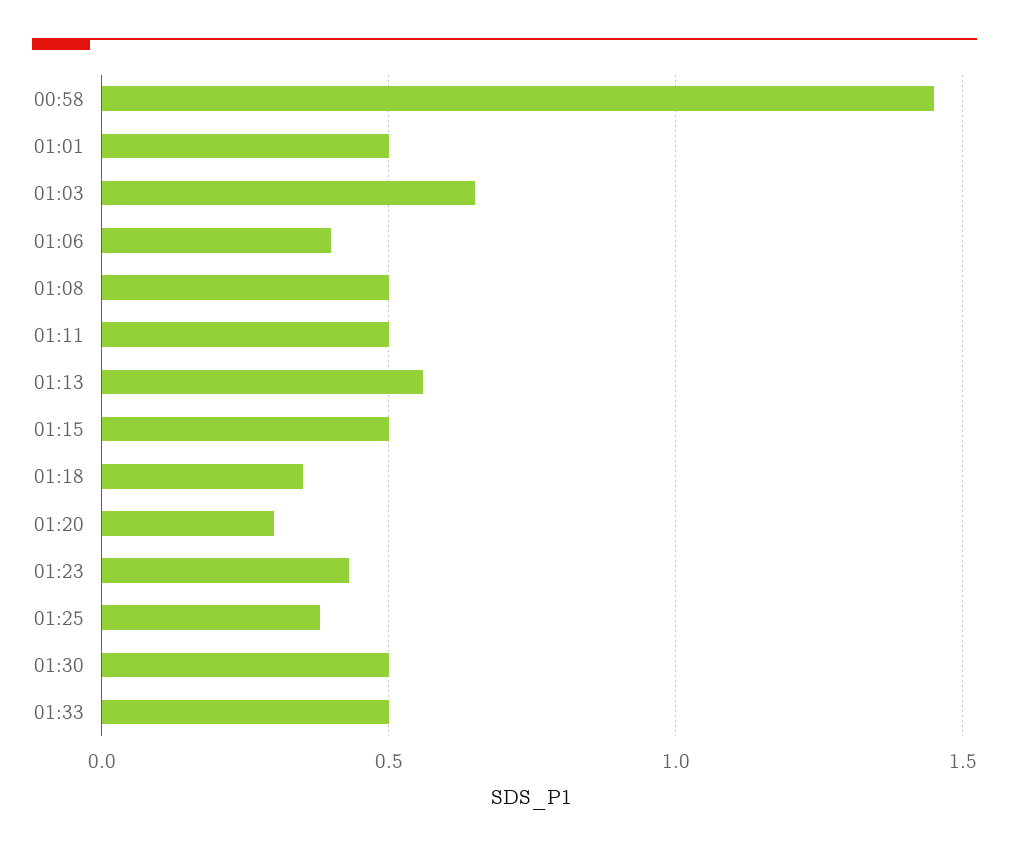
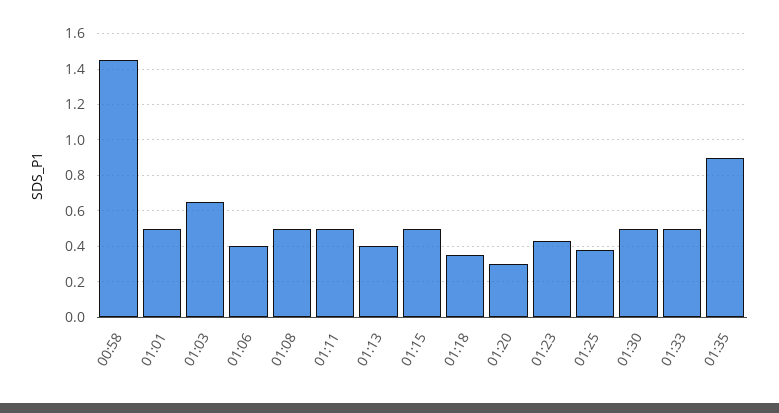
01:13: 0.55 -> 0.4
01:35: none -> 0.9

